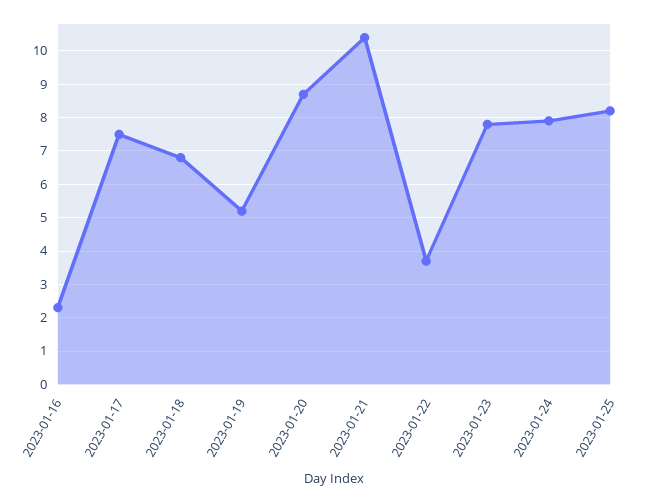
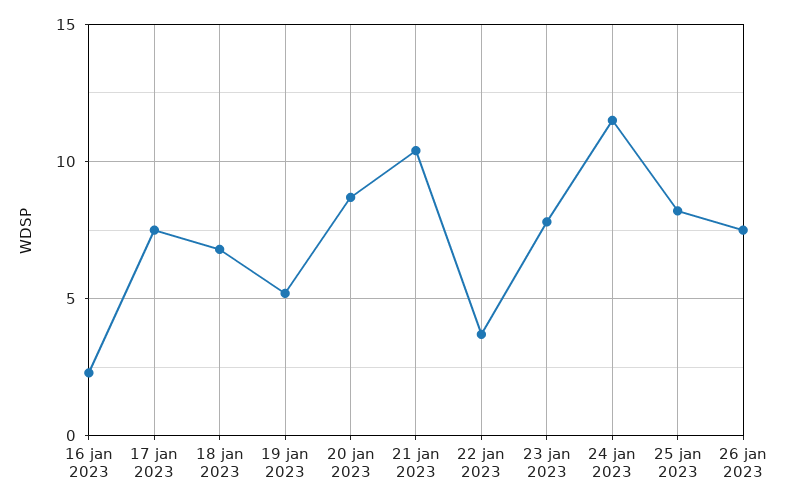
2023-01-24: 8 -> 11.5
26 jan 2023: none -> 7.5

